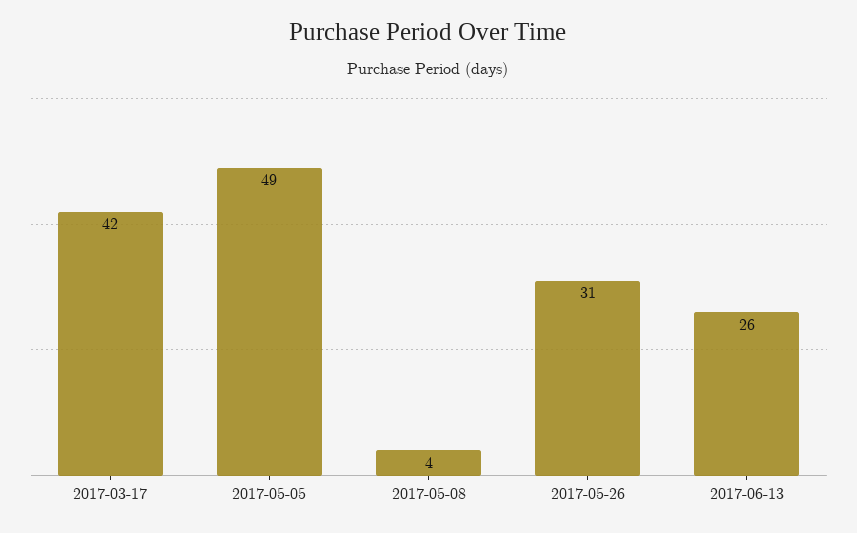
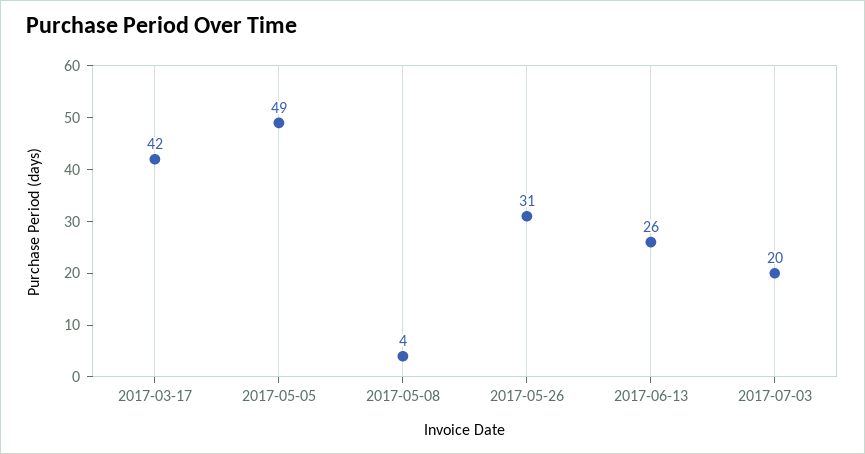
2017-07-03: none -> 20

